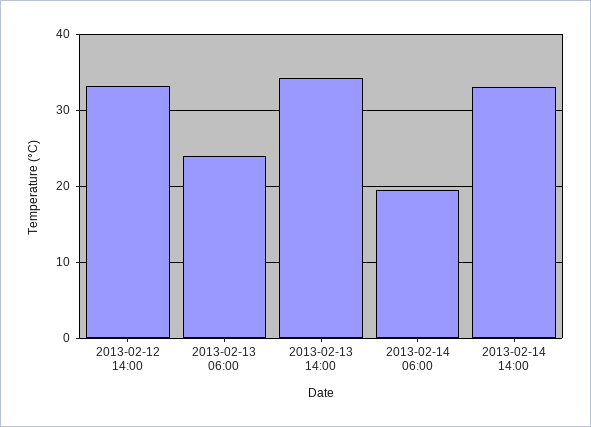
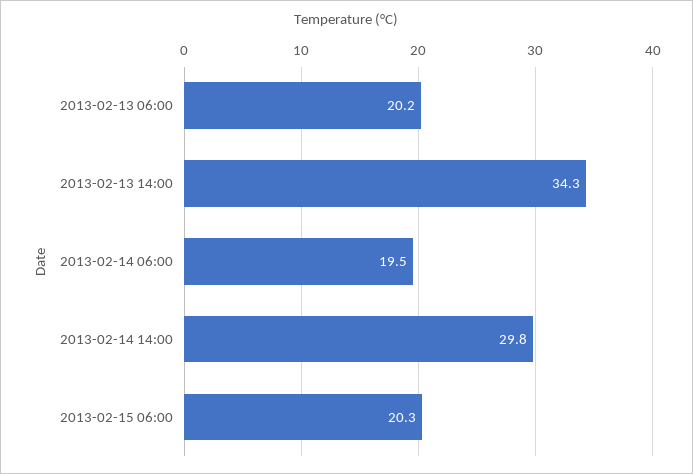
2013-02-12 14:00: 33 -> none
2013-02-13 06:00: 24 -> 20.2
2013-02-14 14:00: 33 -> 29.8
2013-02-15 06:00: none -> 20.3

